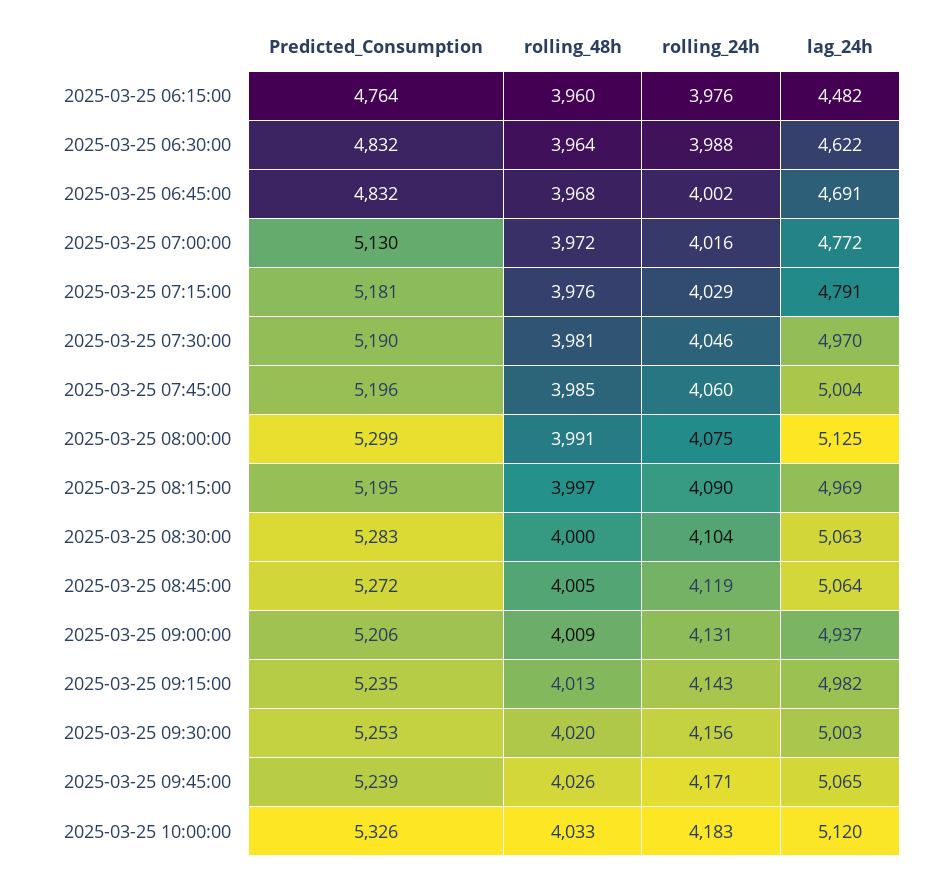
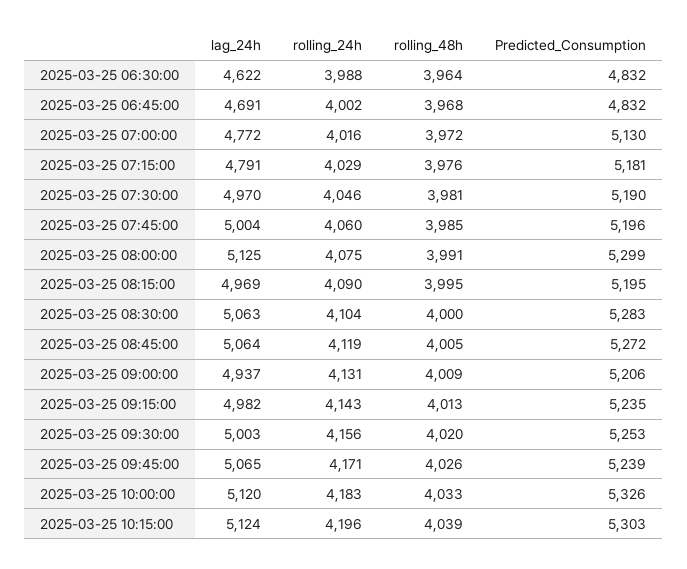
Predicted_Consumption, 2025-03-25 06:15:00: 4764 -> none
rolling_48h, 2025-03-25 06:15:00: 3960 -> none
rolling_24h, 2025-03-25 06:15:00: 3976 -> none
lag_24h, 2025-03-25 06:15:00: 4482 -> none
rolling_48h, 2025-03-25 08:15:00: 3997 -> 3995
lag_24h, 2025-03-25 10:15:00: none -> 5124
rolling_24h, 2025-03-25 10:15:00: none -> 4196
rolling_48h, 2025-03-25 10:15:00: none -> 4039
Predicted_Consumption, 2025-03-25 10:15:00: none -> 5303

